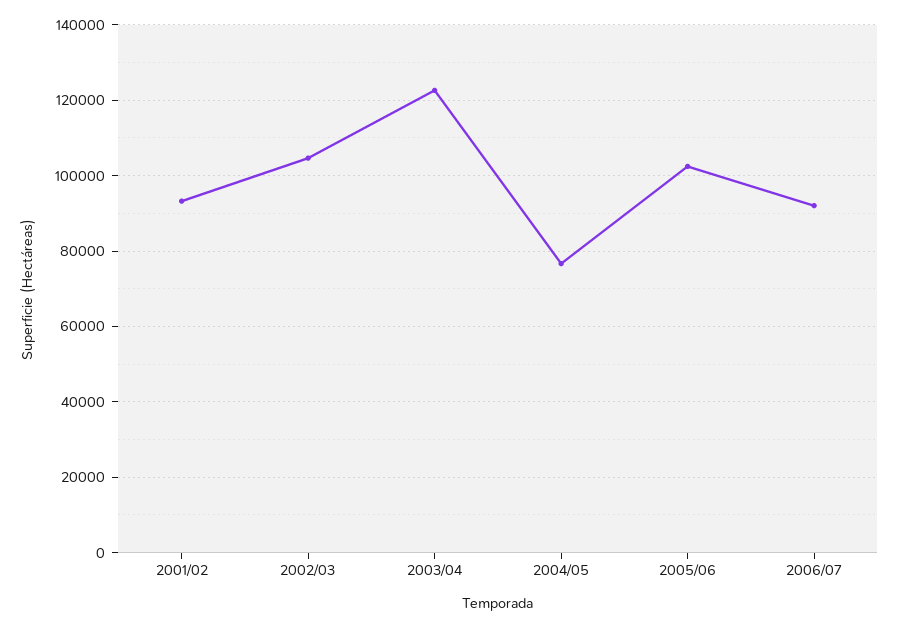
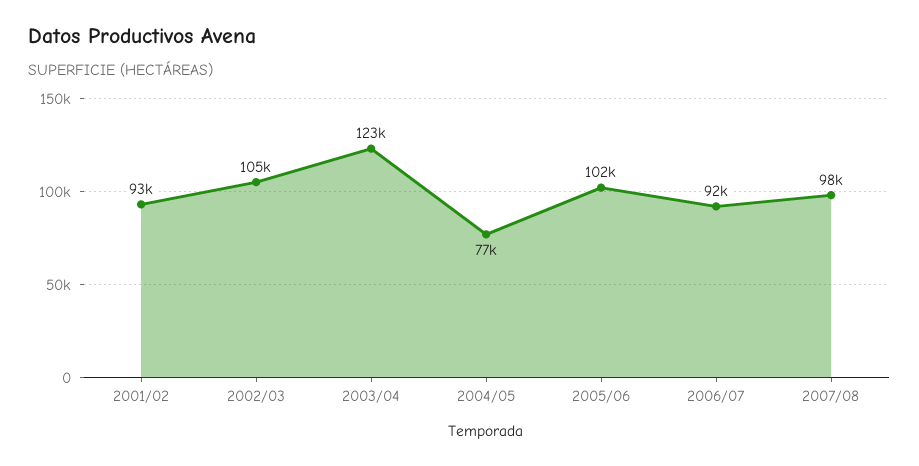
2007/08: none -> 98000

